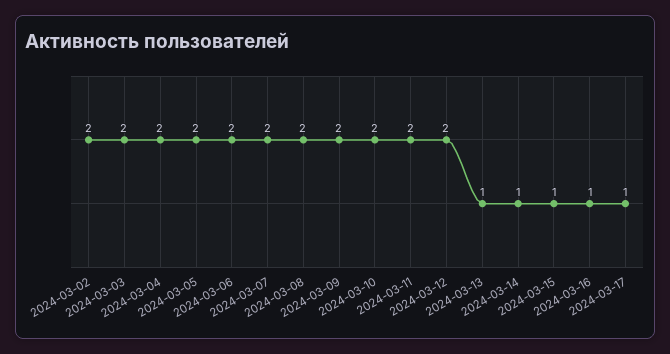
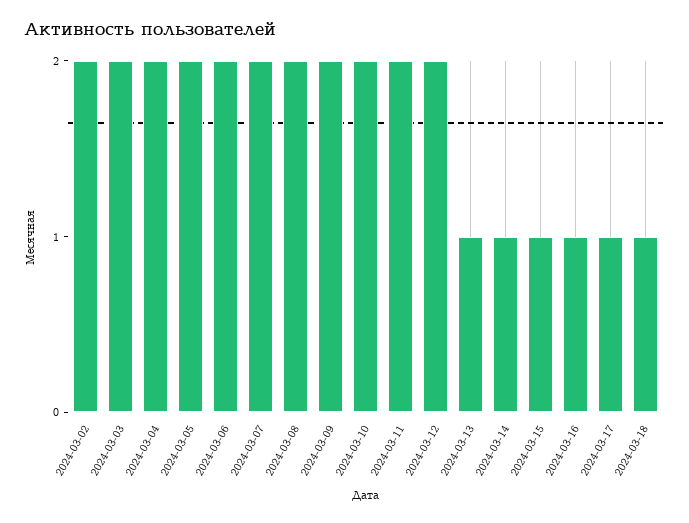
2024-03-18: none -> 1

